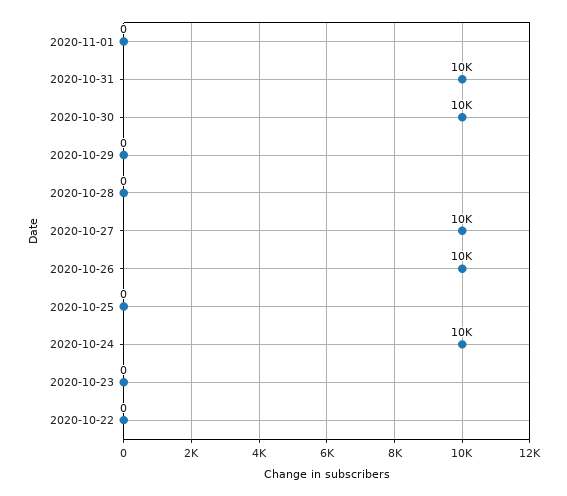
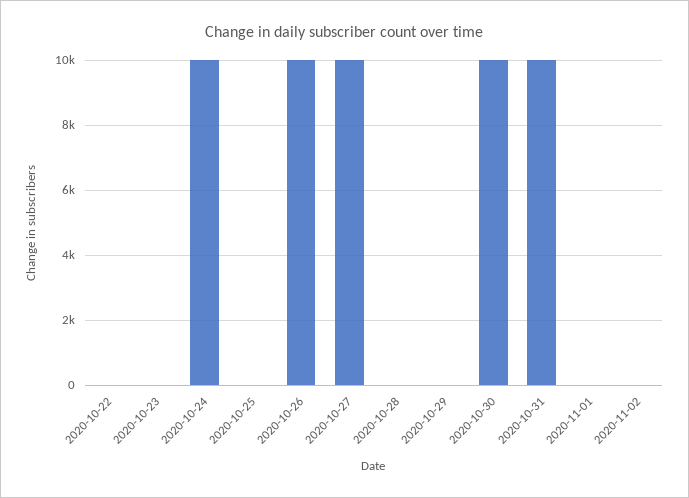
2020-11-02: none -> 0

